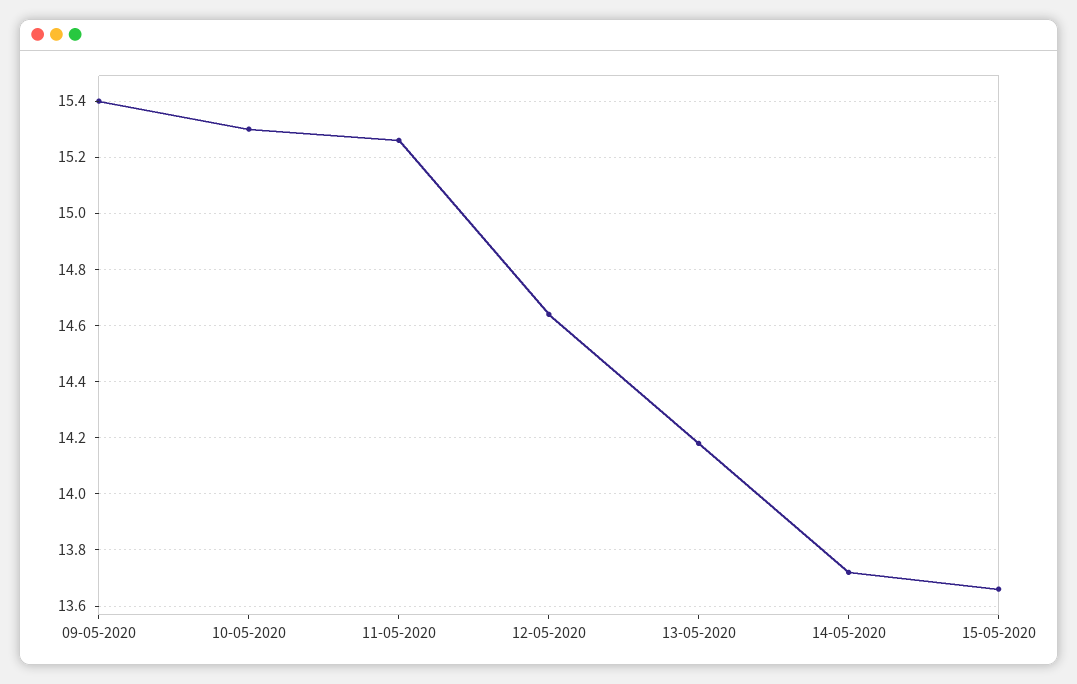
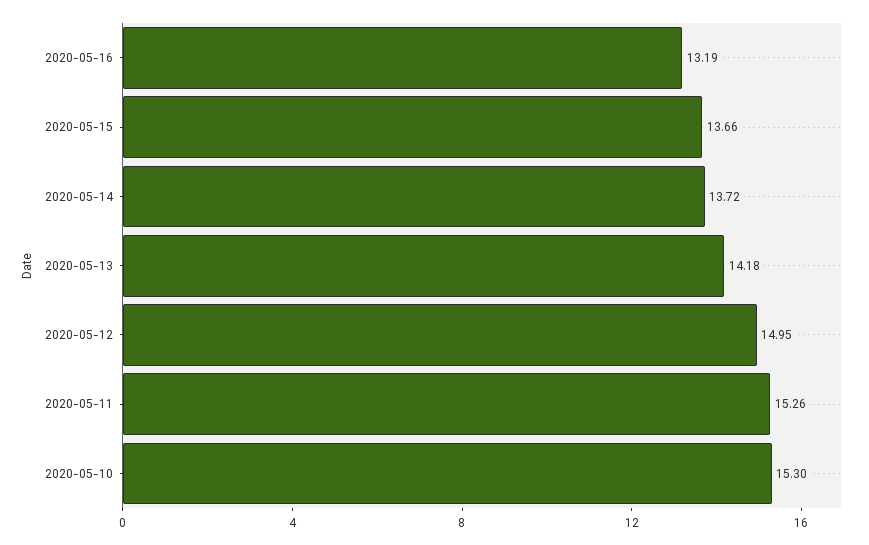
09-05-2020: 15.4 -> none
12-05-2020: 14.65 -> 14.95
2020-05-16: none -> 13.19

